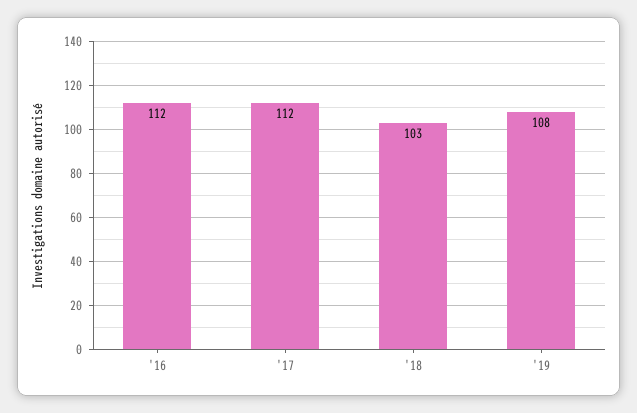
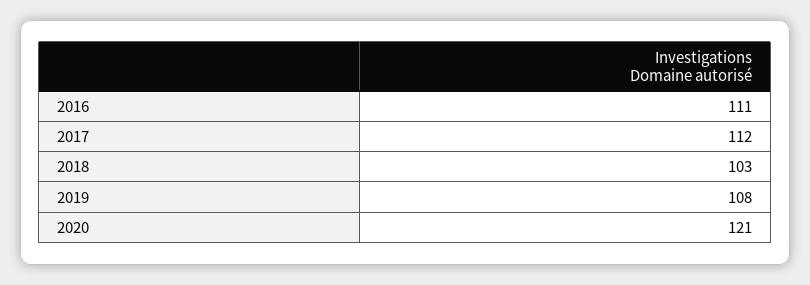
'16: 112 -> 111
2020: none -> 121

